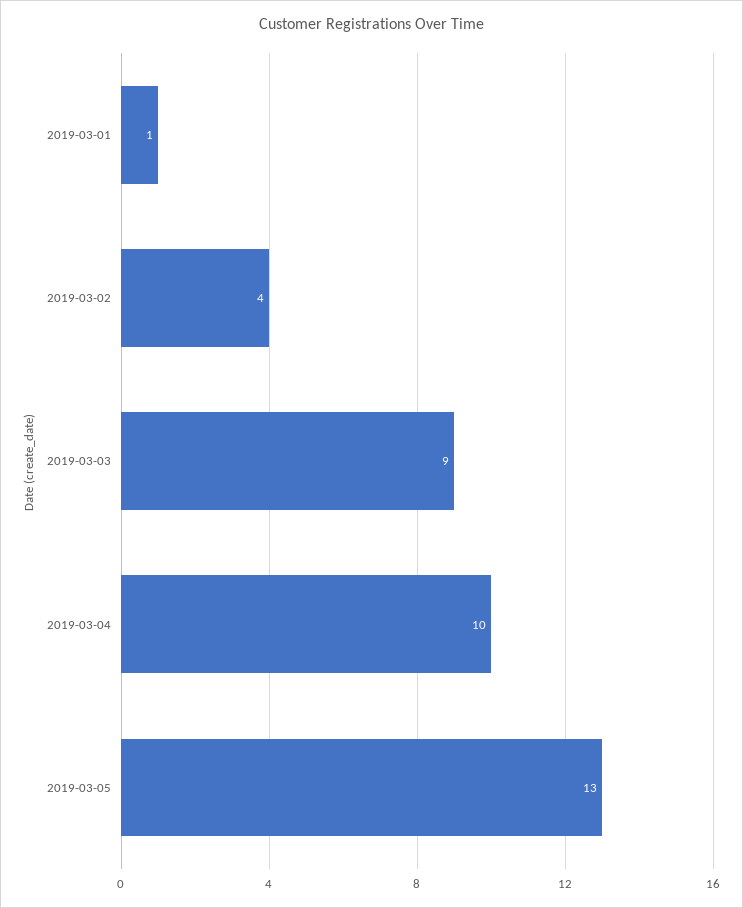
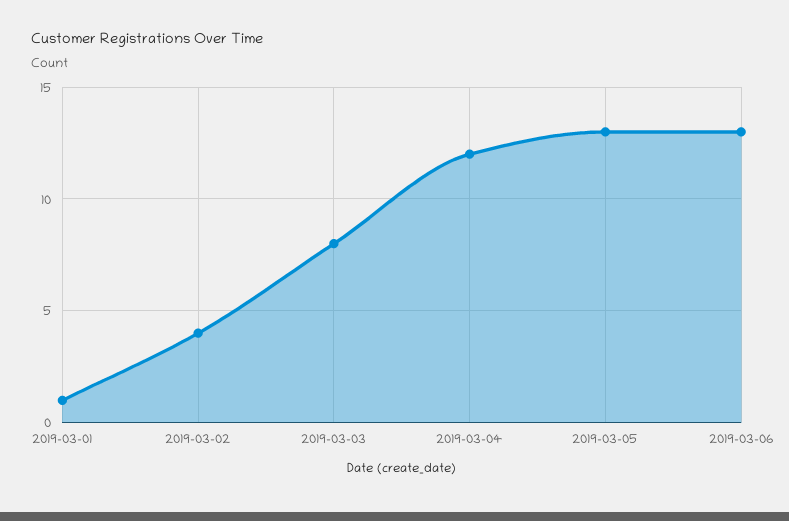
2019-03-03: 9 -> 8
2019-03-04: 10 -> 12
2019-03-06: none -> 13

